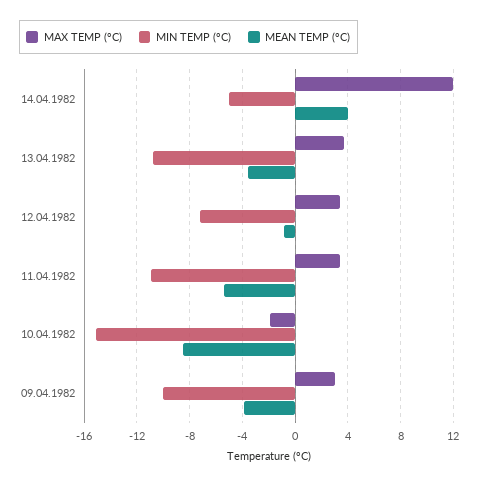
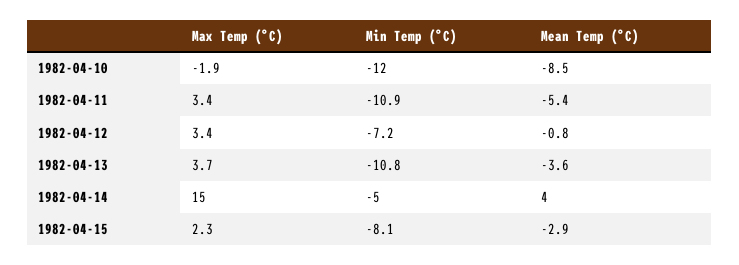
MAX TEMP (°C), 14.04.1982: 12 -> 15
MIN TEMP (°C), 10.04.1982: -15 -> -12
MAX TEMP (°C), 09.04.1982: 3 -> none
MIN TEMP (°C), 09.04.1982: -10 -> none
MEAN TEMP (°C), 09.04.1982: -4 -> none
MAX TEMP (°C), 1982-04-15: none -> 2.3
MIN TEMP (°C), 1982-04-15: none -> -8.1
MEAN TEMP (°C), 1982-04-15: none -> -2.9

